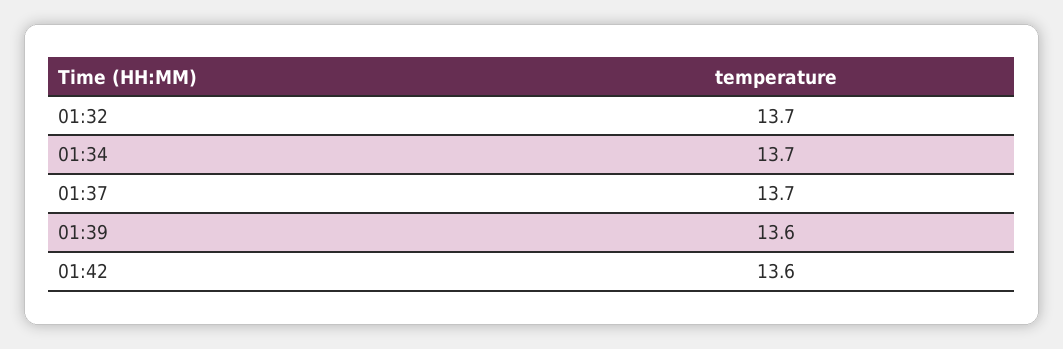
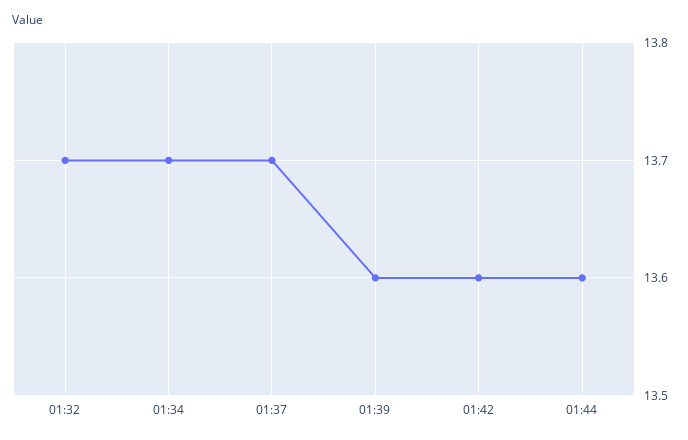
01:44: none -> 13.6

